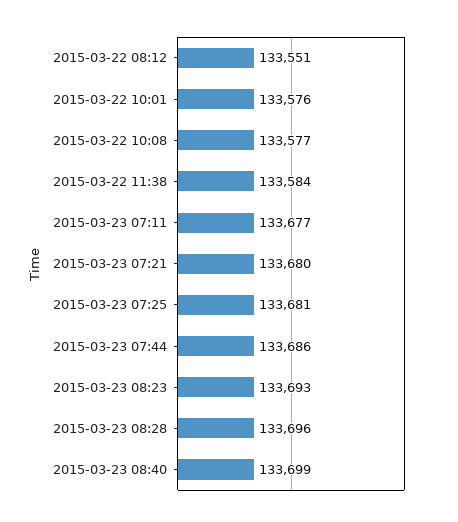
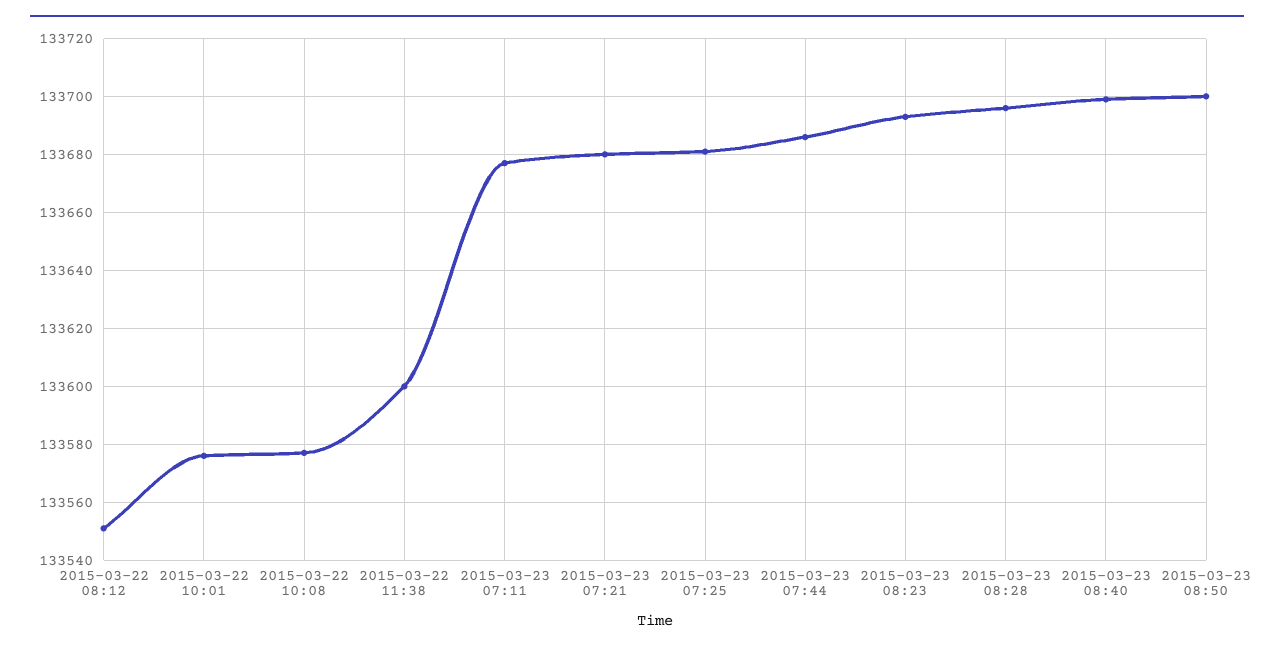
2015-03-22 11:38: 133584 -> 133600
2015-03-23 08:50: none -> 133700

